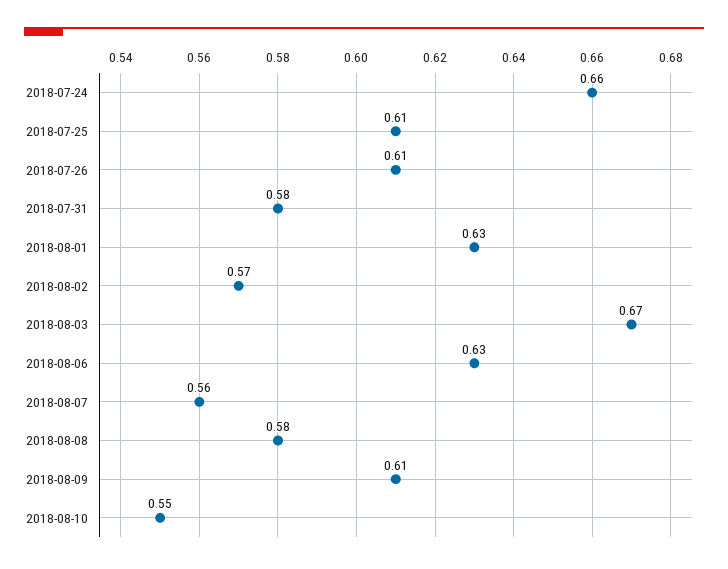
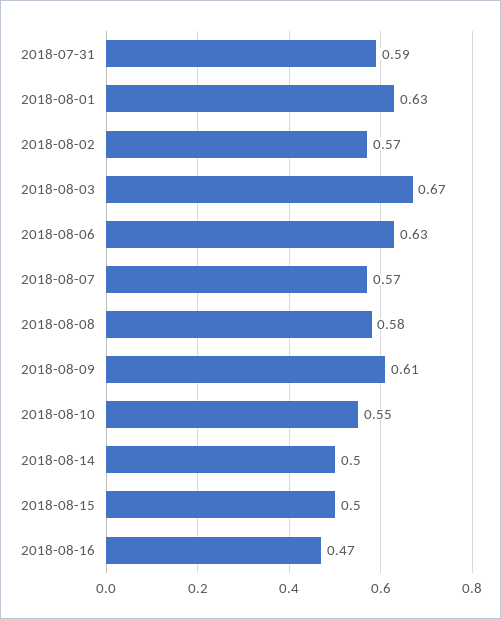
2018-07-24: 0.66 -> none
2018-07-25: 0.61 -> none
2018-07-26: 0.61 -> none
2018-07-31: 0.58 -> 0.59
2018-08-07: 0.56 -> 0.57
2018-08-14: none -> 0.5
2018-08-15: none -> 0.5
2018-08-16: none -> 0.47

